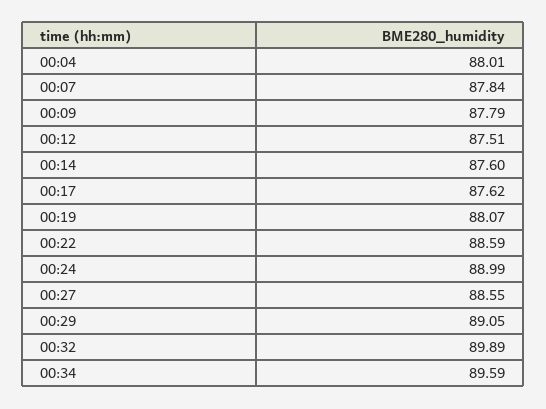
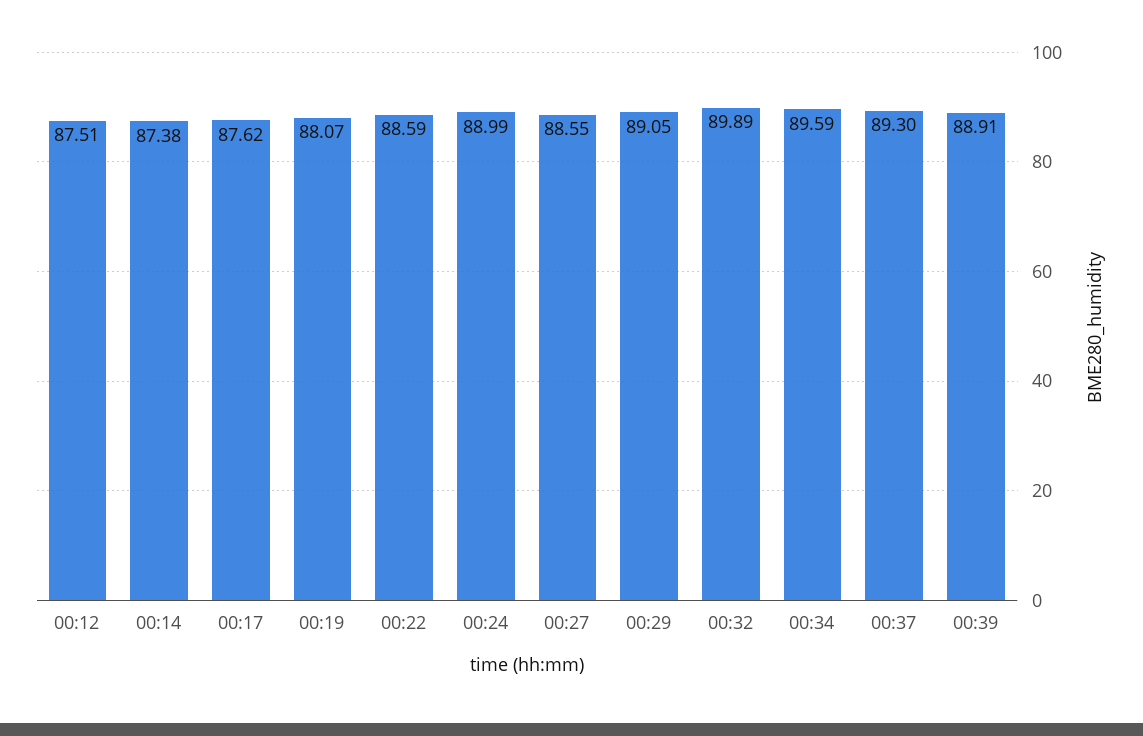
00:04: 88.01 -> none
00:07: 87.84 -> none
00:09: 87.79 -> none
00:14: 87.6 -> 87.38
00:37: none -> 89.3
00:39: none -> 88.91

